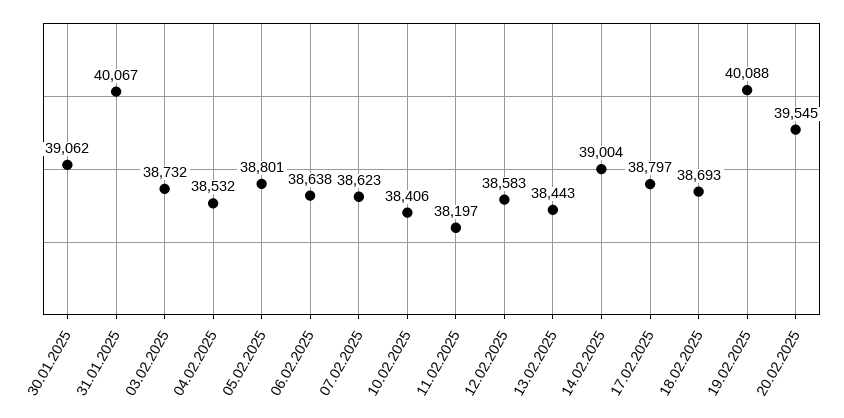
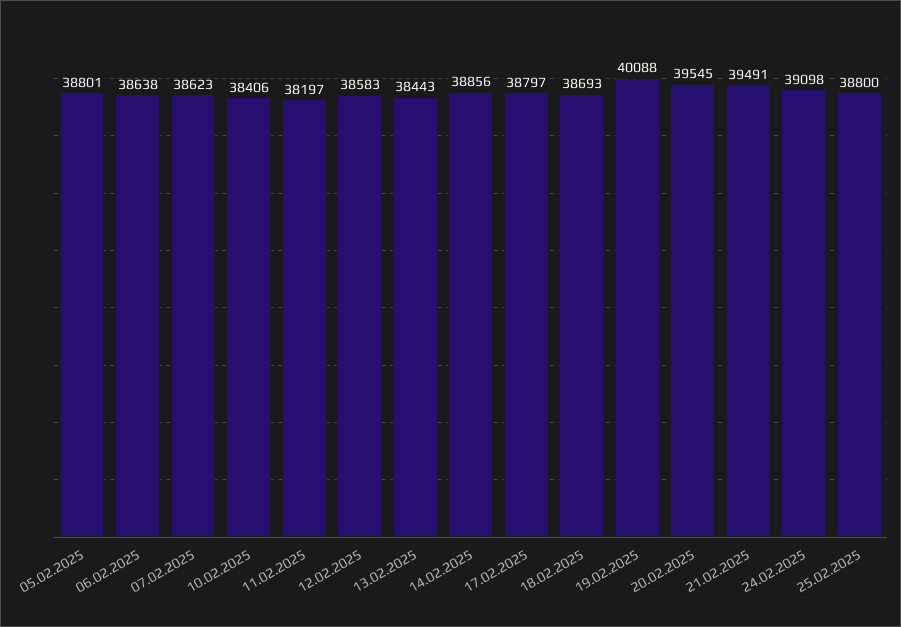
30.01.2025: 39062 -> none
31.01.2025: 40067 -> none
03.02.2025: 38732 -> none
04.02.2025: 38532 -> none
14.02.2025: 39004 -> 38856
21.02.2025: none -> 39491
24.02.2025: none -> 39098
25.02.2025: none -> 38800

